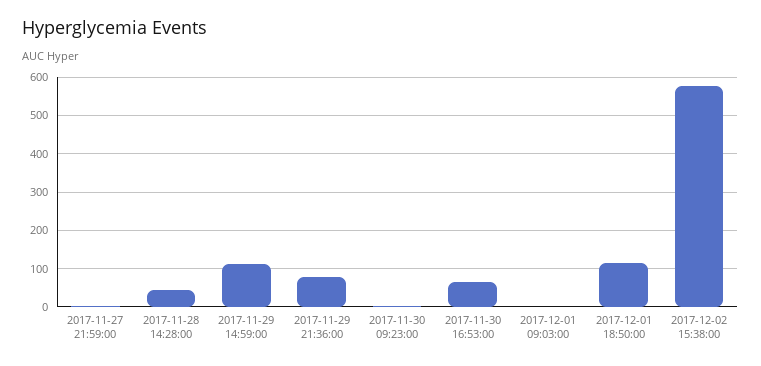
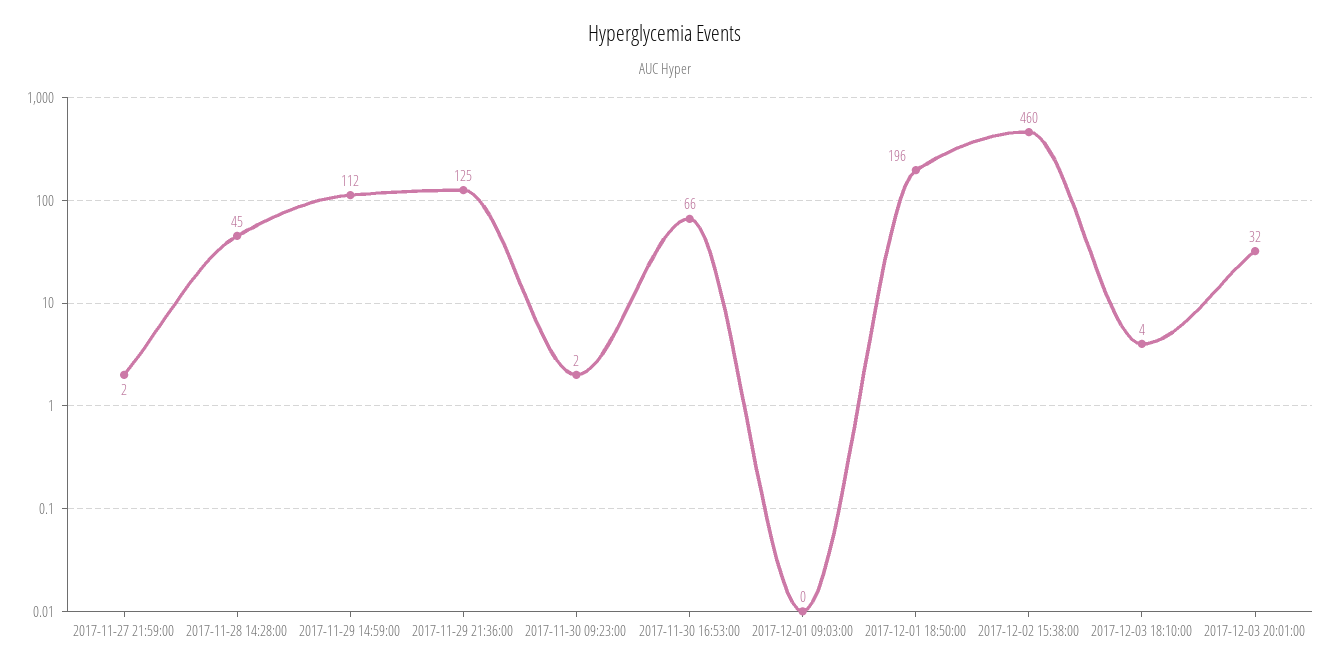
2017-11-29 21:36:00: 80 -> 125
2017-12-01 18:50:00: 120 -> 196
2017-12-02 15:38:00: 580 -> 460
2017-12-03 18:10:00: none -> 4
2017-12-03 20:01:00: none -> 32

